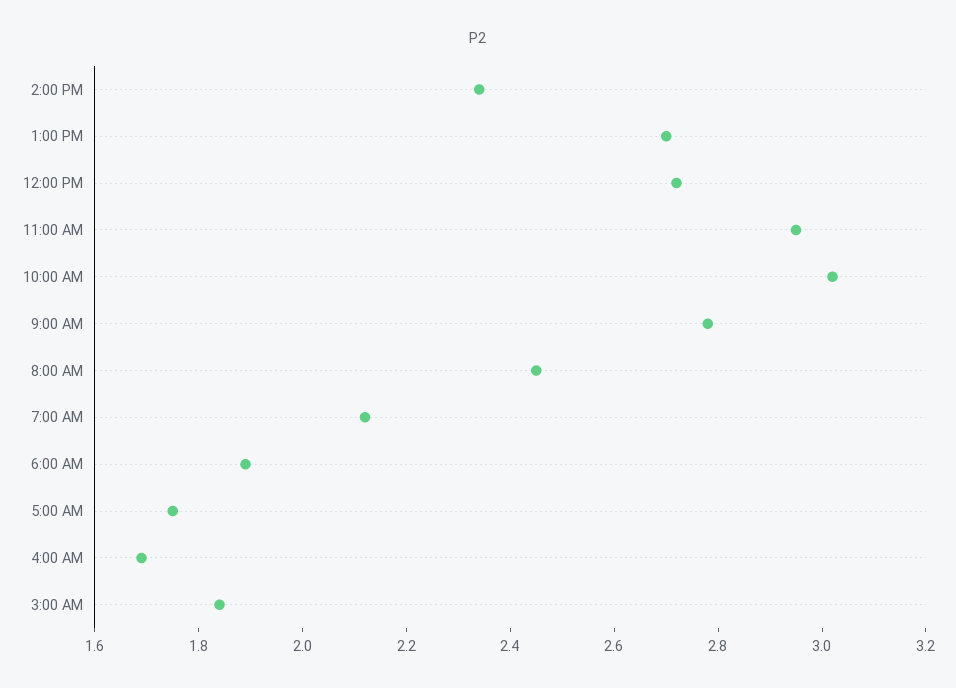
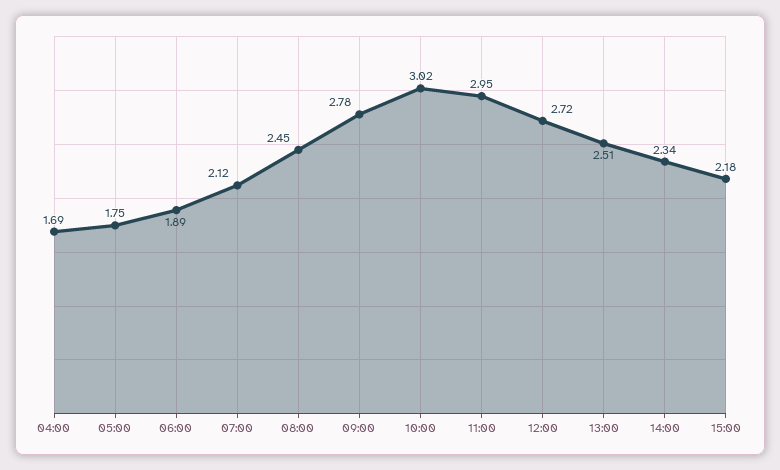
1:00 PM: 2.7 -> 2.51
3:00 AM: 1.85 -> none
15:00: none -> 2.18

